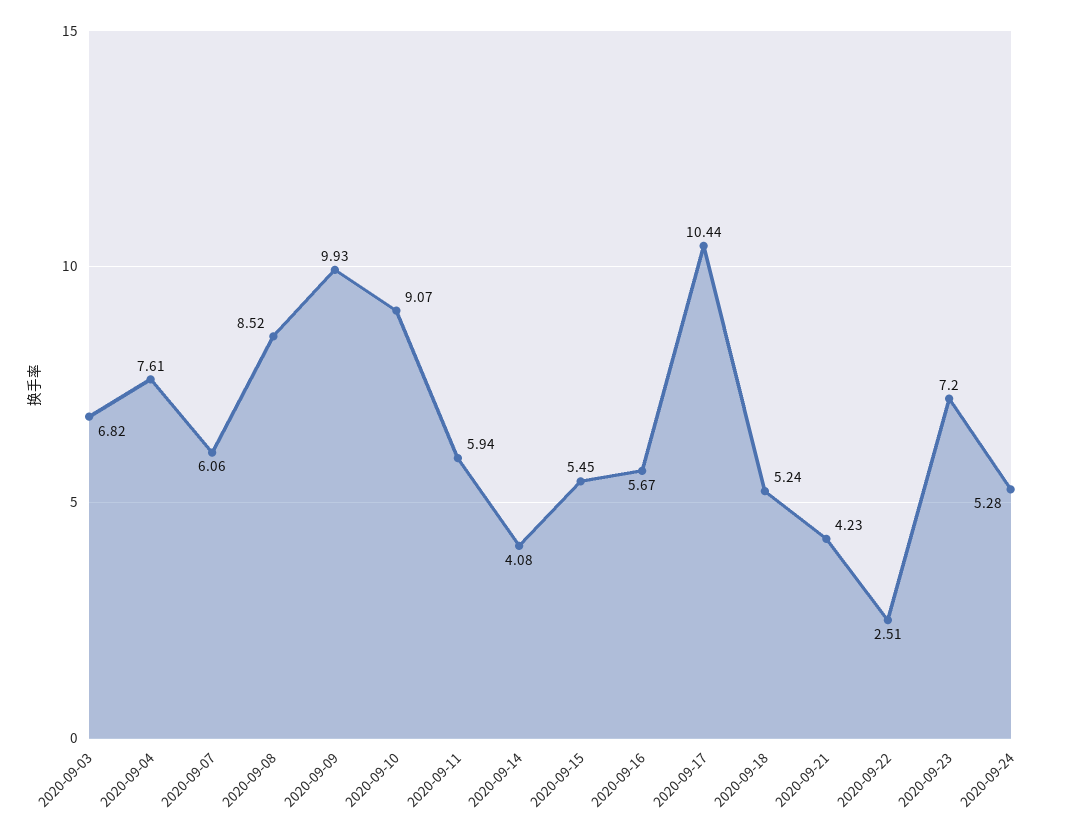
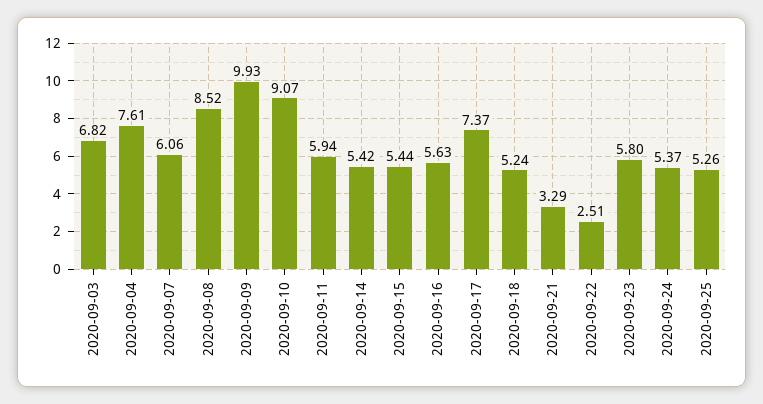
2020-09-14: 4.08 -> 5.42
2020-09-15: 5.45 -> 5.44
2020-09-16: 5.67 -> 5.63
2020-09-17: 10.44 -> 7.37
2020-09-21: 4.23 -> 3.29
2020-09-23: 7.2 -> 5.8
2020-09-24: 5.28 -> 5.37
2020-09-25: none -> 5.26

